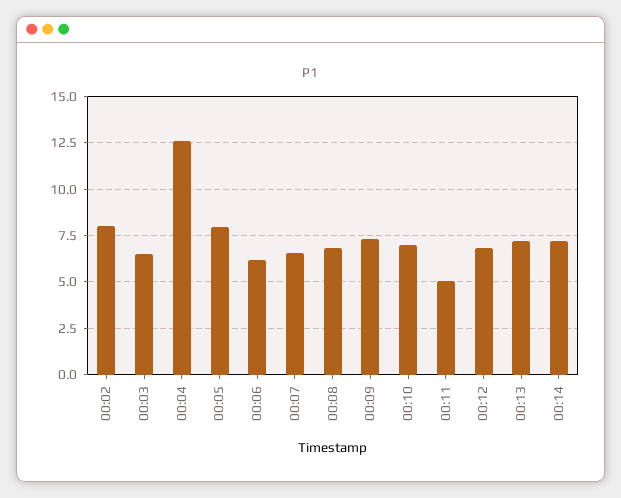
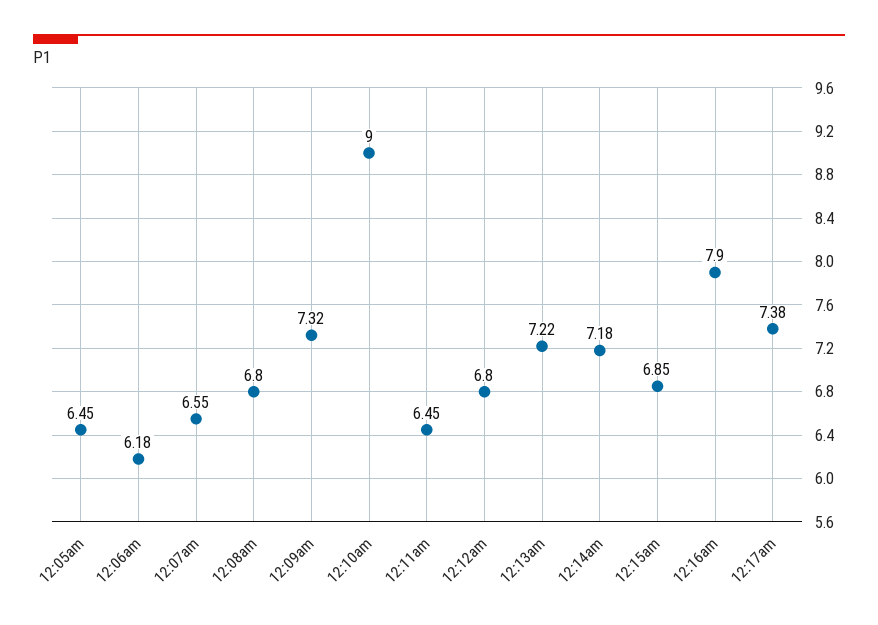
00:02: 8 -> none
00:03: 6.5 -> none
00:04: 12.5 -> none
00:05: 8 -> 6.45
00:10: 7 -> 9
00:11: 5 -> 6.45
12:15am: none -> 6.85
12:16am: none -> 7.9
12:17am: none -> 7.38

